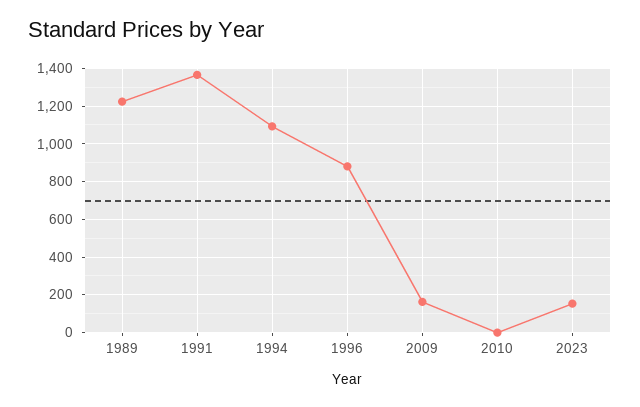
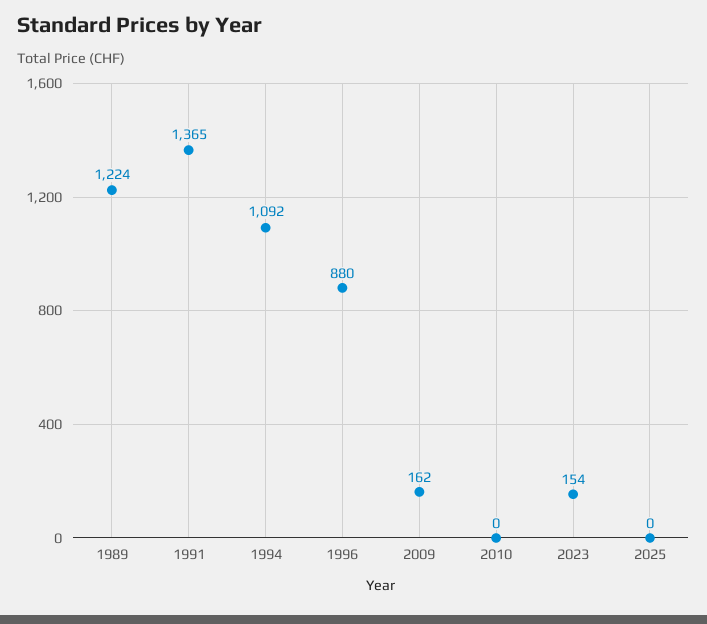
2025: none -> 0

